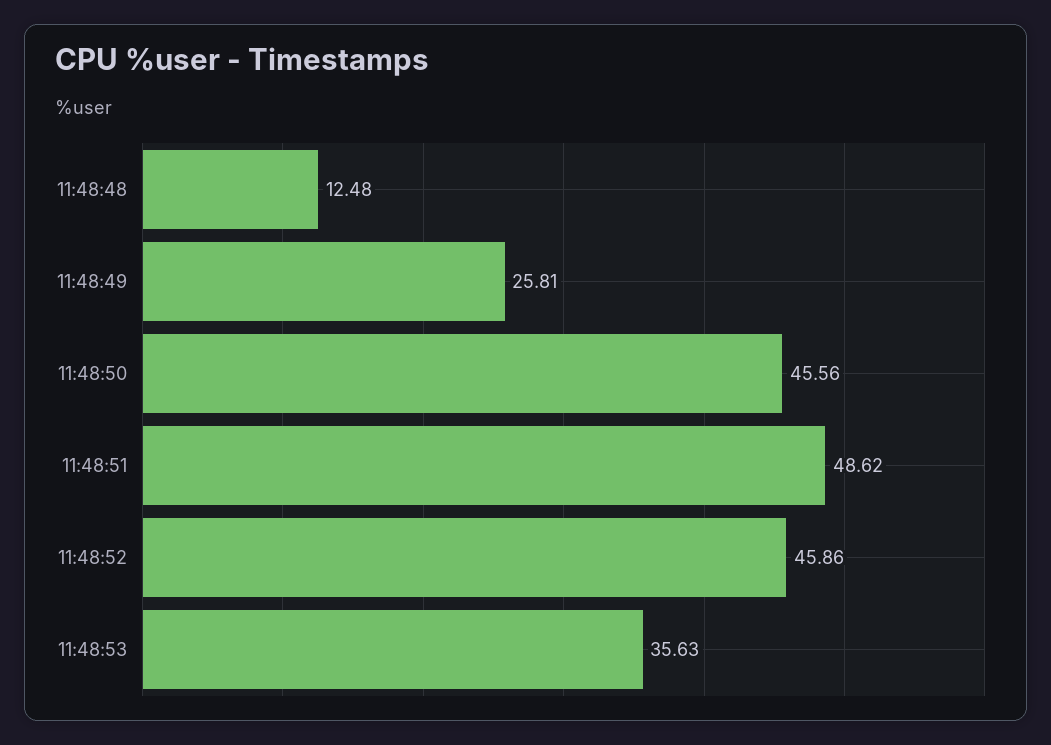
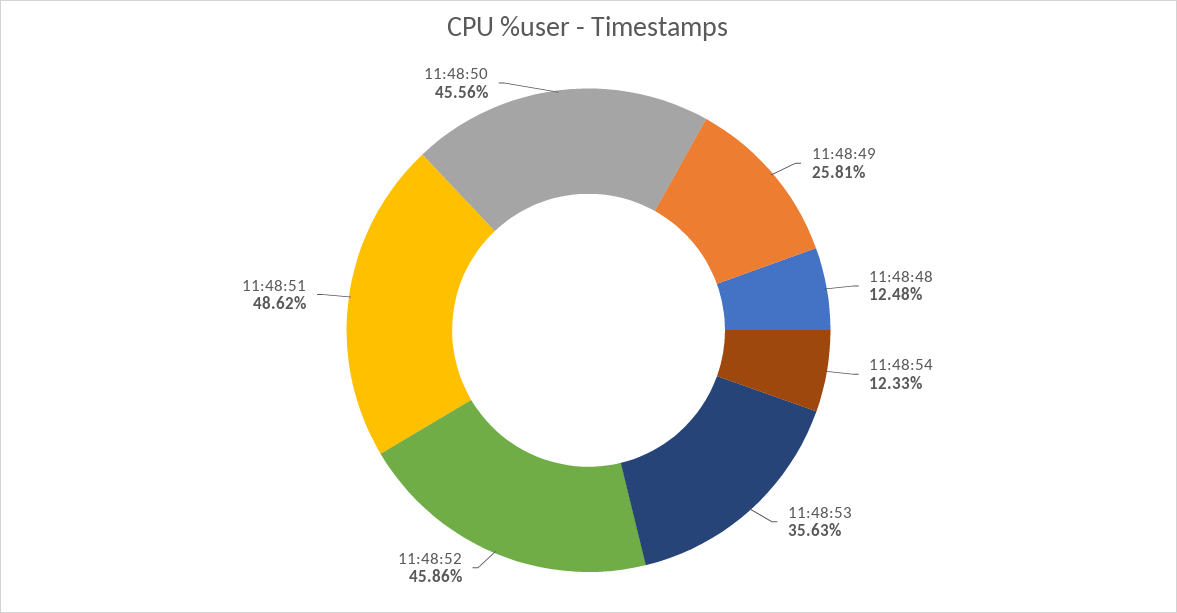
11:48:54: none -> 12.33

